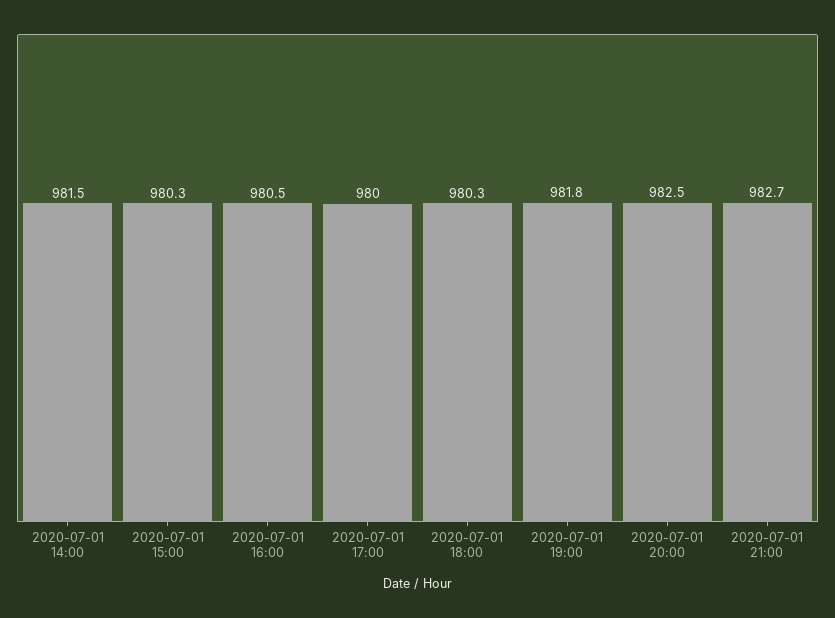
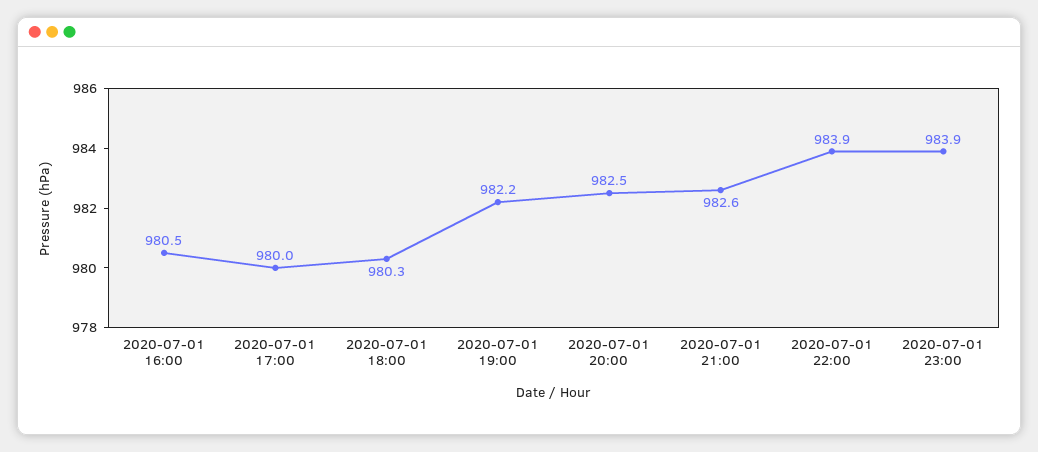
2020-07-01 14:00: 981.5 -> none
2020-07-01 15:00: 980.3 -> none
2020-07-01 19:00: 981.8 -> 982.2
2020-07-01 21:00: 982.7 -> 982.6
2020-07-01 22:00: none -> 983.9
2020-07-01 23:00: none -> 983.9

